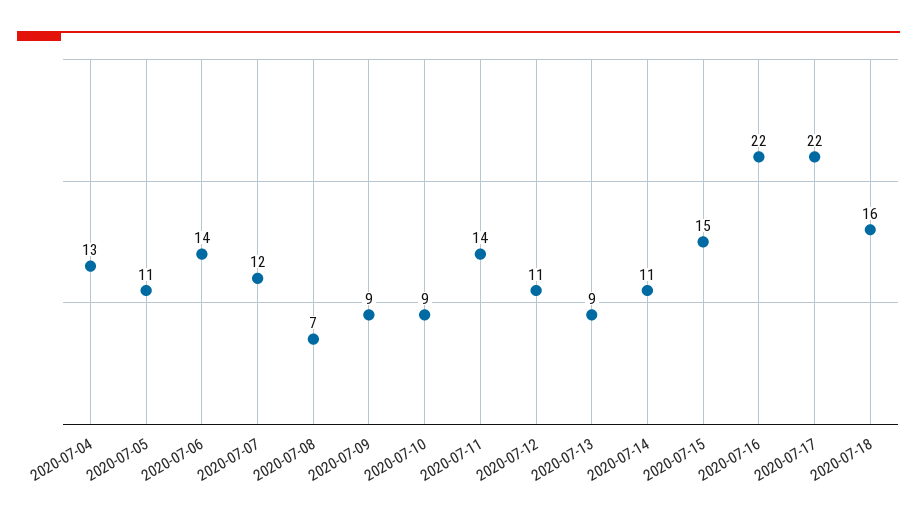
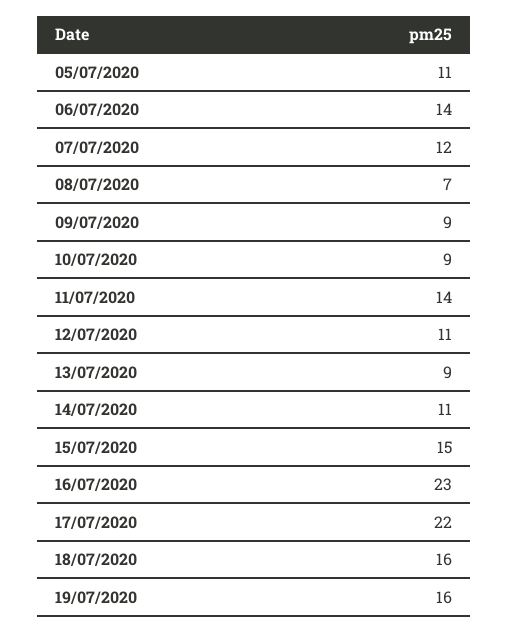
2020-07-04: 13 -> none
2020-07-16: 22 -> 23
19/07/2020: none -> 16

